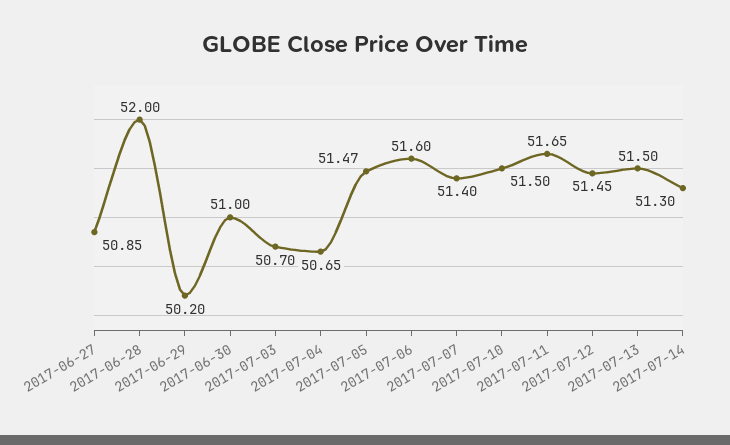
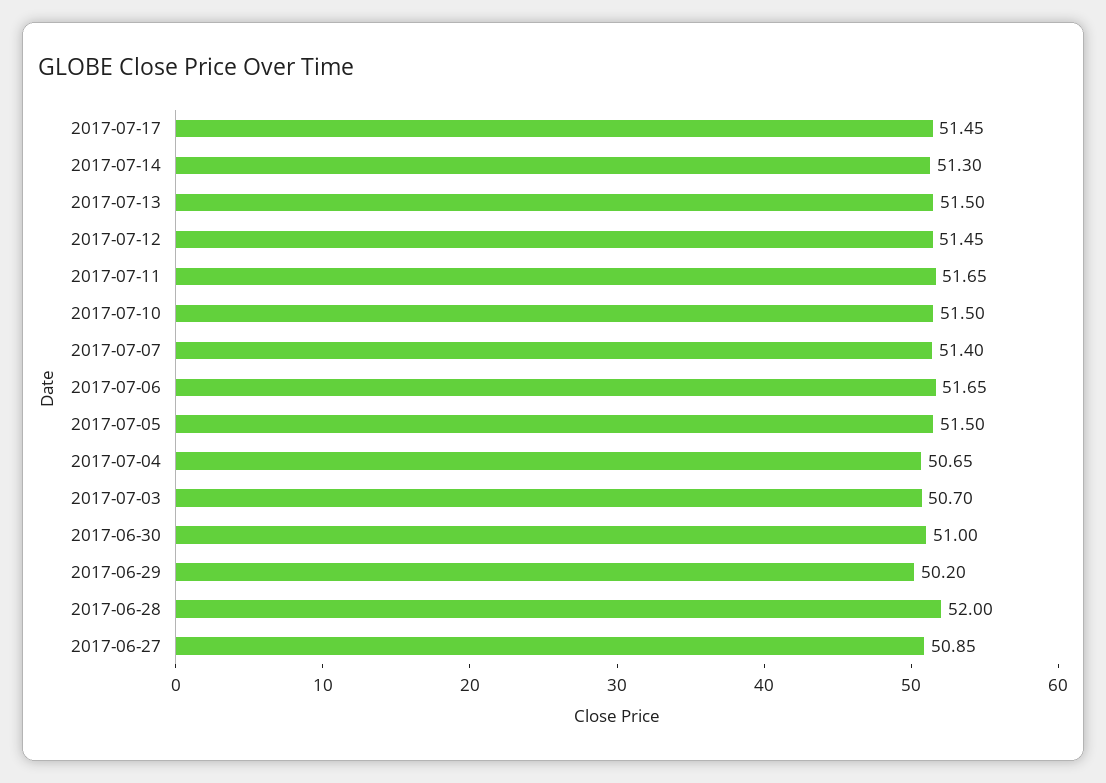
2017-07-05: 51.47 -> 51.5
2017-07-06: 51.6 -> 51.65
2017-07-17: none -> 51.45

